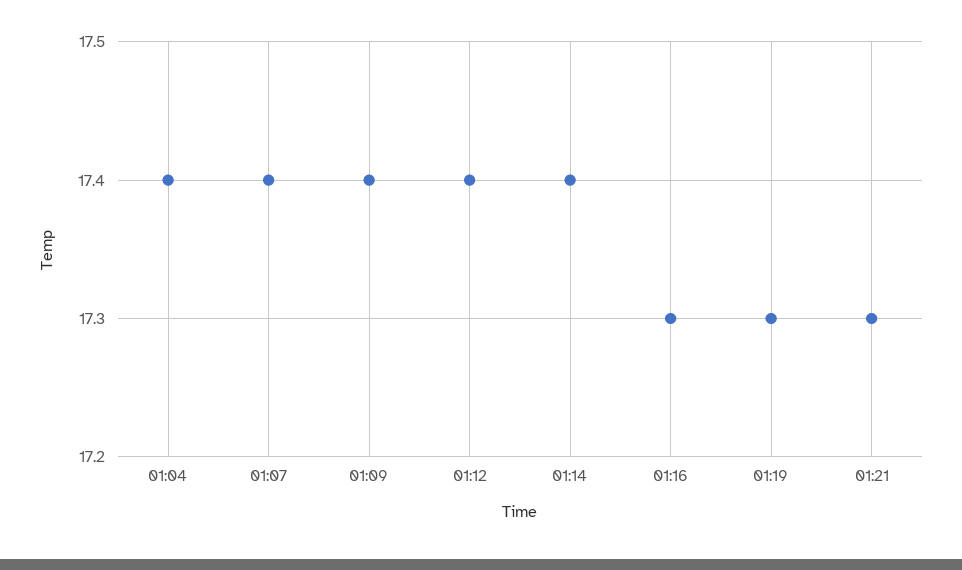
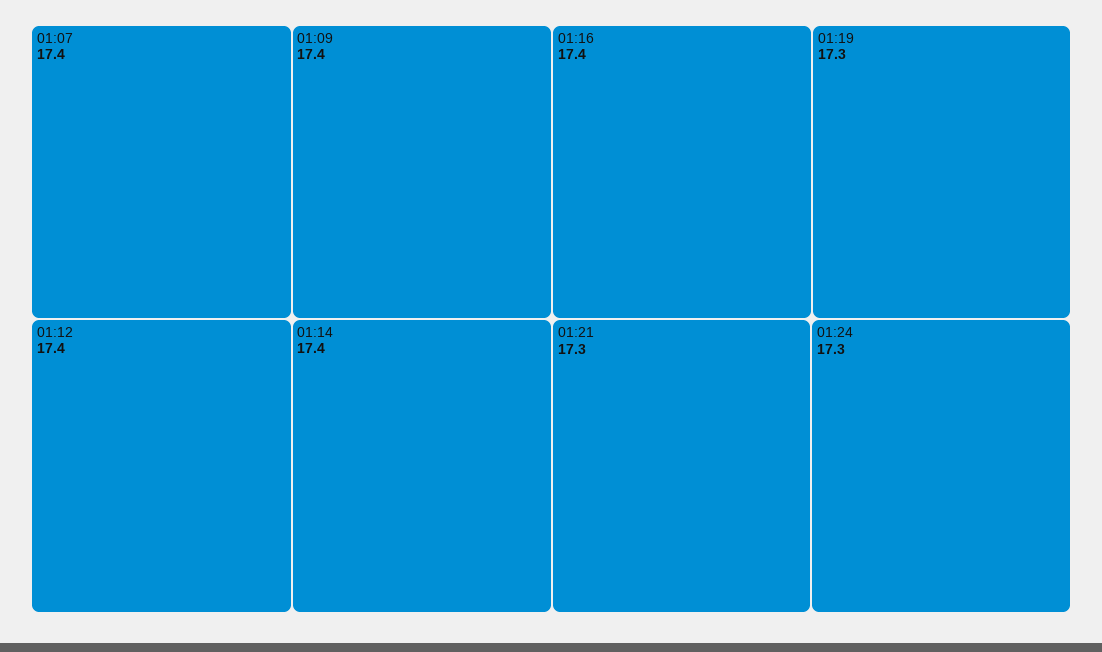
01:04: 17.4 -> none
01:16: 17.3 -> 17.4
01:24: none -> 17.3

